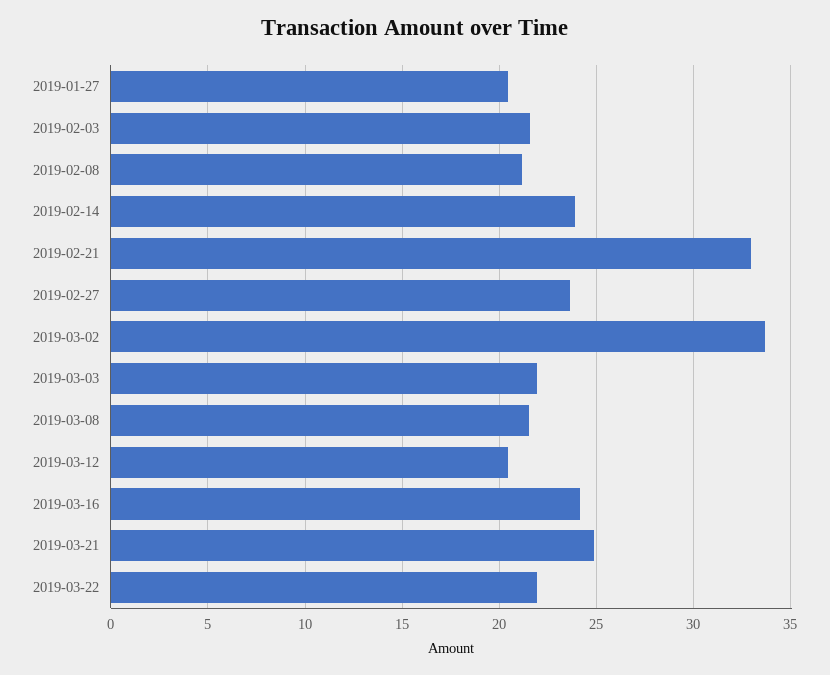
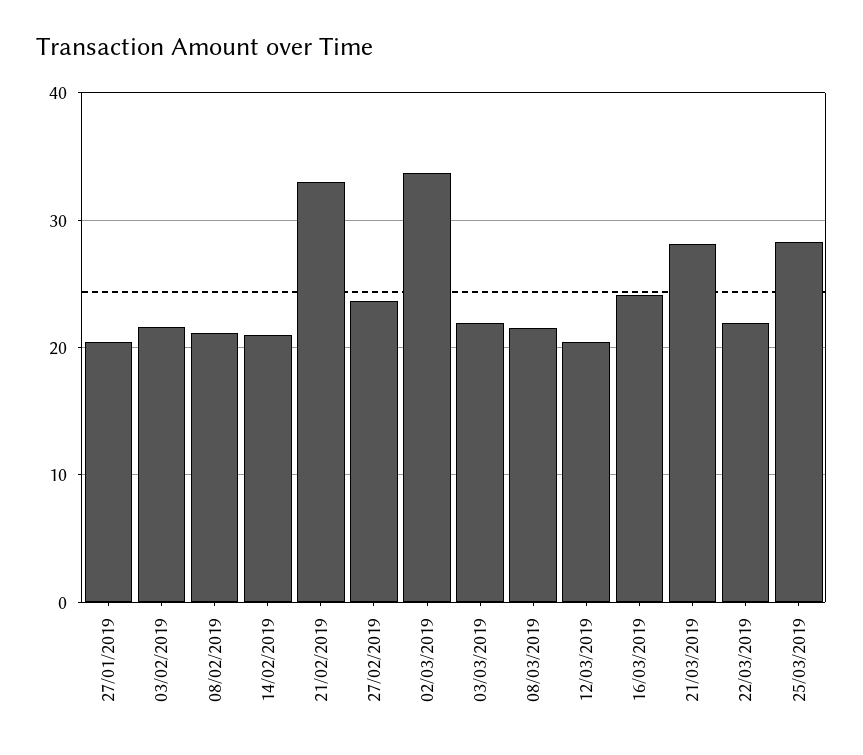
2019-02-14: 24 -> 21
2019-03-21: 25 -> 28
25/03/2019: none -> 28

